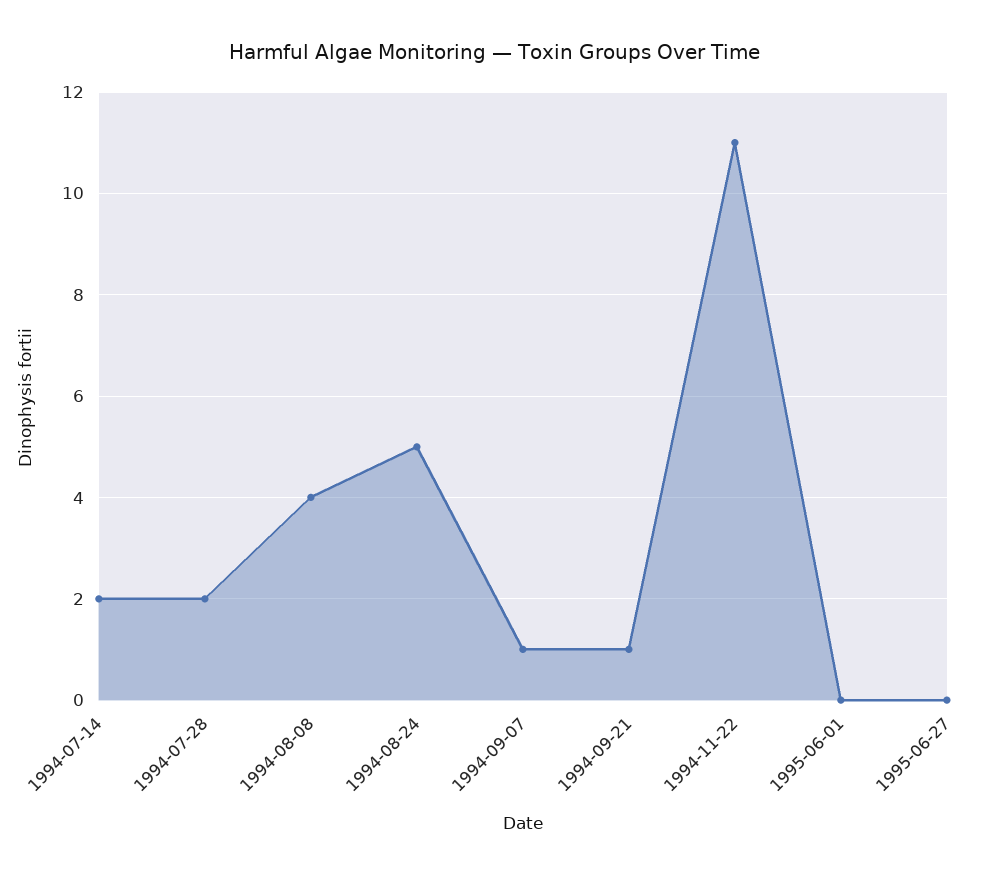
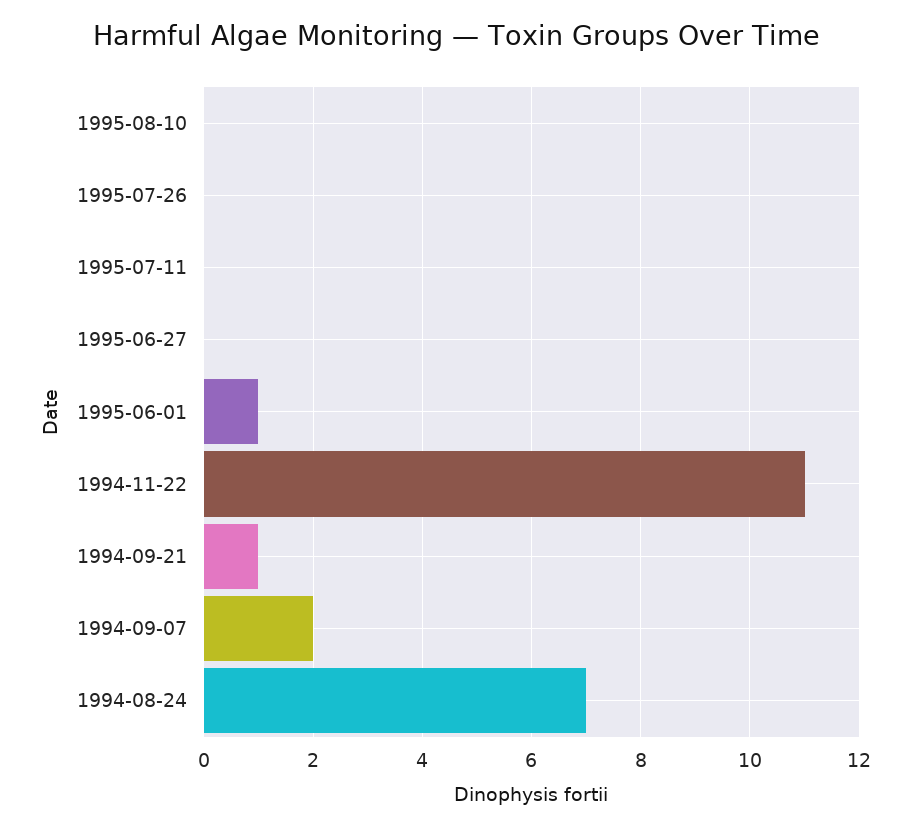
1994-07-14: 2 -> none
1994-07-28: 2 -> none
1994-08-08: 4 -> none
1994-08-24: 5 -> 7
1994-09-07: 1 -> 2
1995-06-01: 0 -> 1
1995-08-10: none -> 0
1995-07-26: none -> 0
1995-07-11: none -> 0

